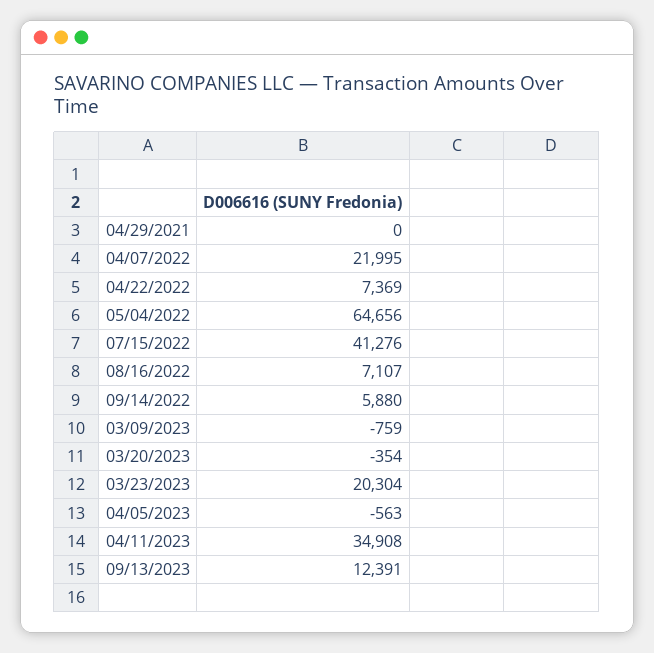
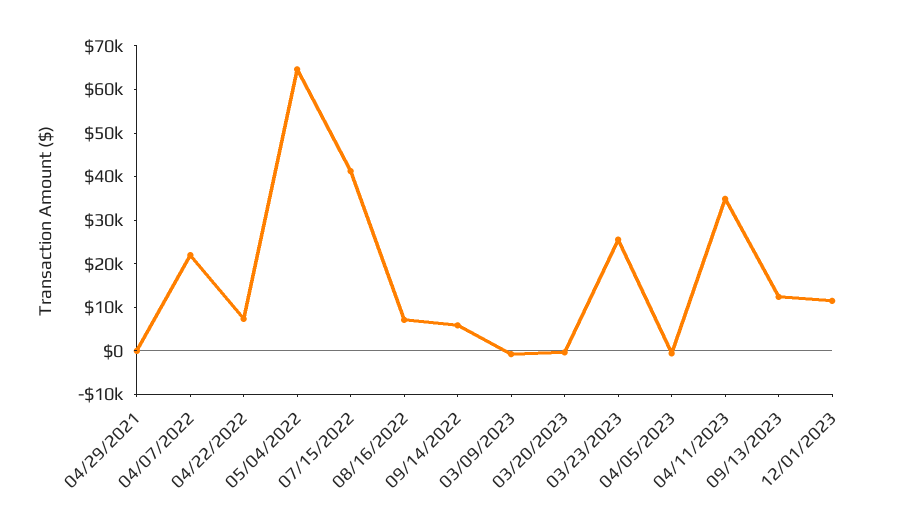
03/23/2023: 20304 -> 26000
12/01/2023: none -> 12000

